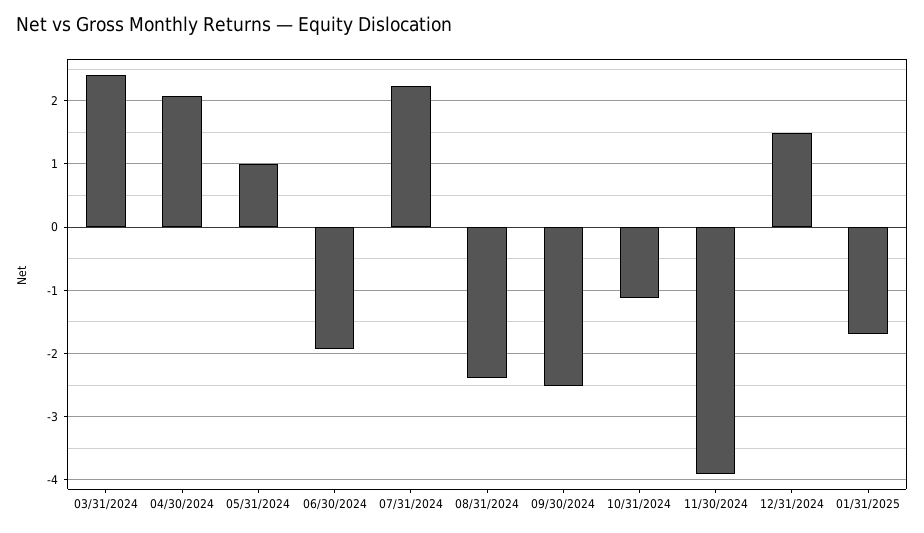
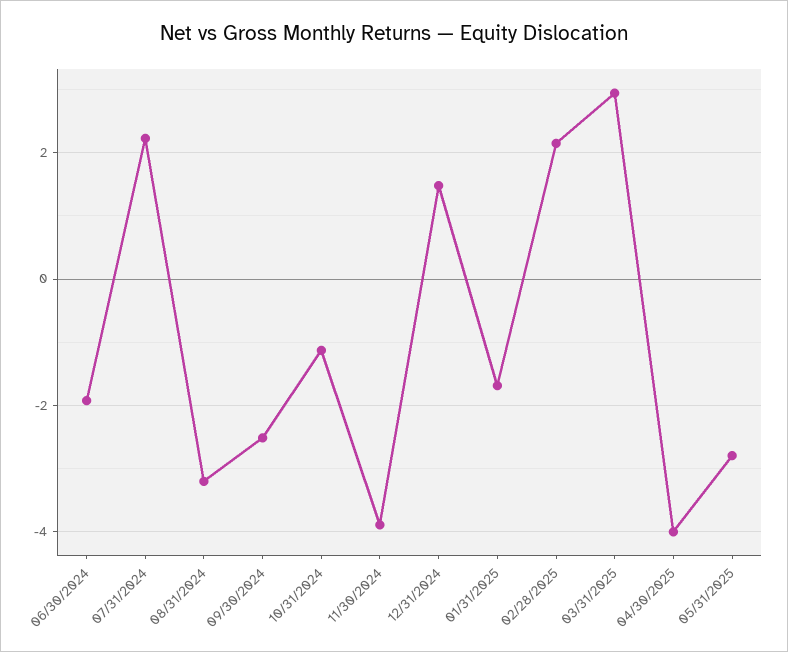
03/31/2024: 2.4 -> none
04/30/2024: 2.1 -> none
05/31/2024: 1 -> none
08/31/2024: -2.4 -> -3.2
02/28/2025: none -> 2.2
03/31/2025: none -> 3
04/30/2025: none -> -4
05/31/2025: none -> -2.8

